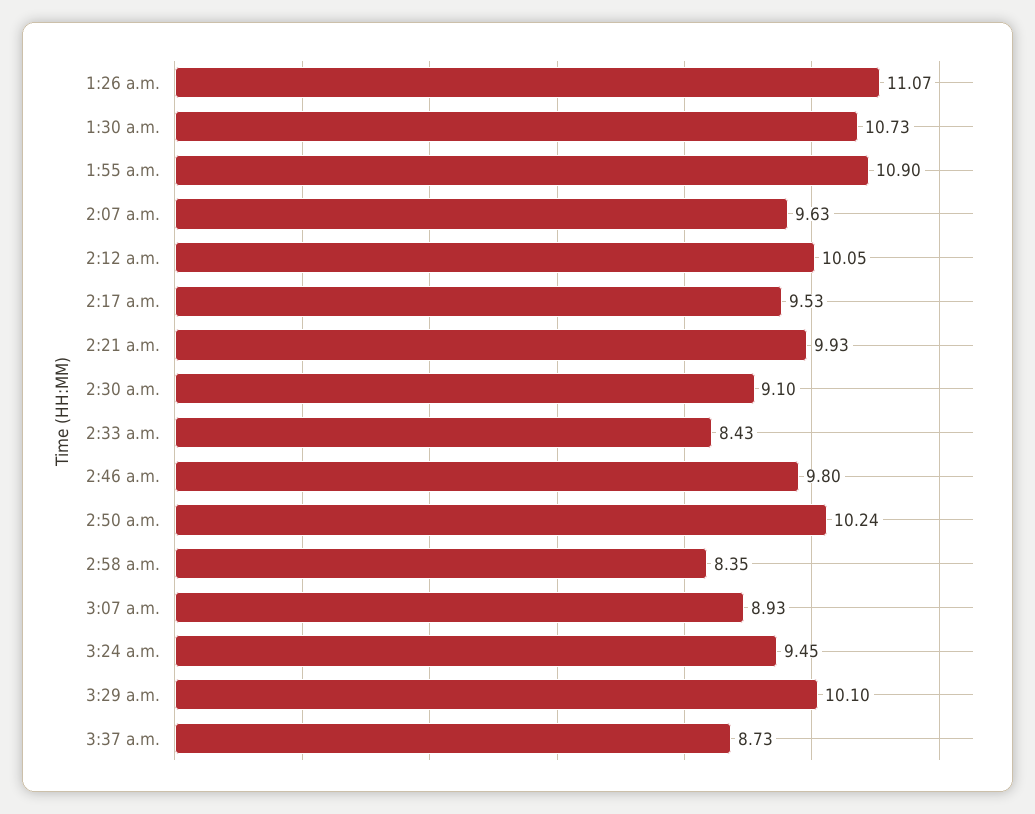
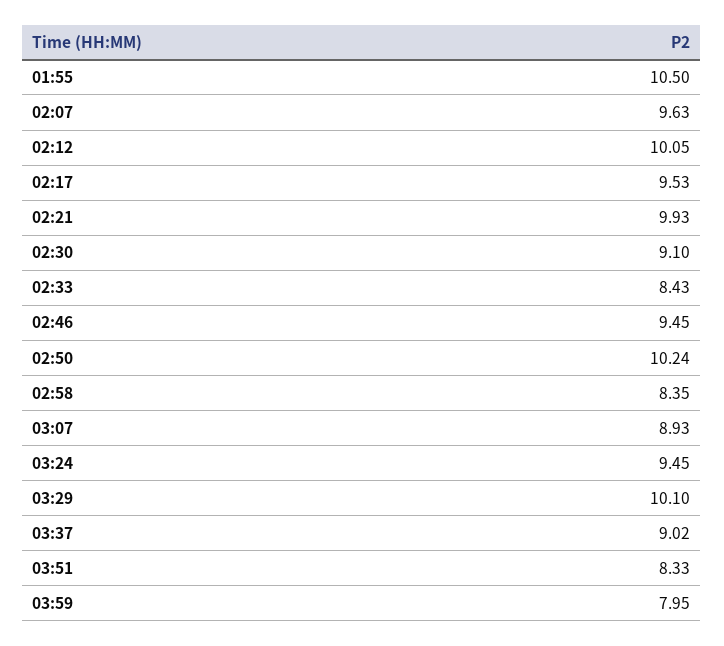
1:26 a.m.: 11.07 -> none
1:30 a.m.: 10.73 -> none
1:55 a.m.: 10.9 -> 10.5
2:46 a.m.: 9.8 -> 9.45
3:37 a.m.: 8.73 -> 9.02
03:51: none -> 8.33
03:59: none -> 7.95

